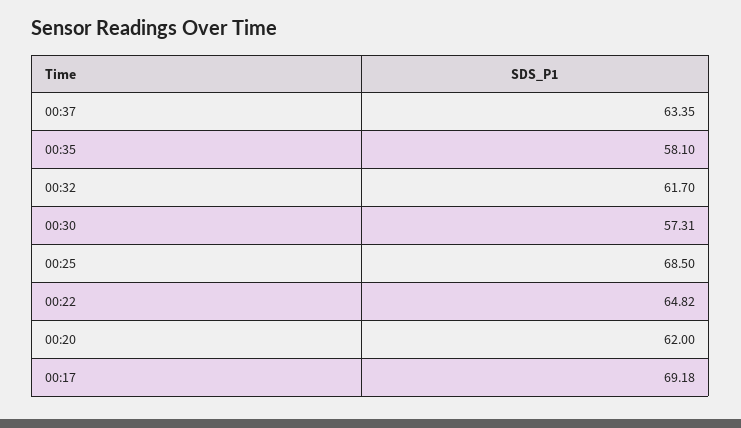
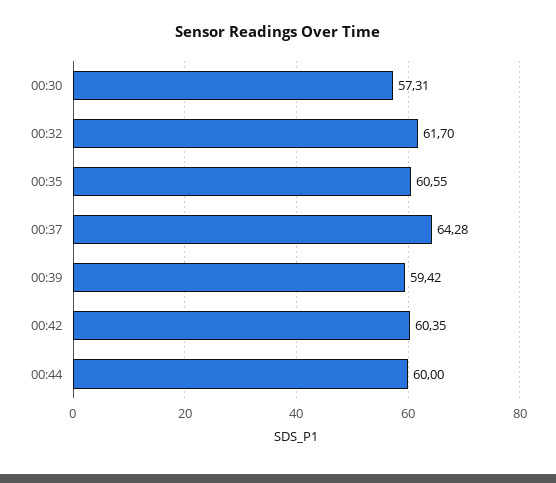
00:37: 63.35 -> 64.28
00:35: 58.1 -> 60.55
00:25: 68.5 -> none
00:22: 64.82 -> none
00:20: 62 -> none
00:17: 69.18 -> none
00:39: none -> 59.42
00:42: none -> 60.35
00:44: none -> 60

